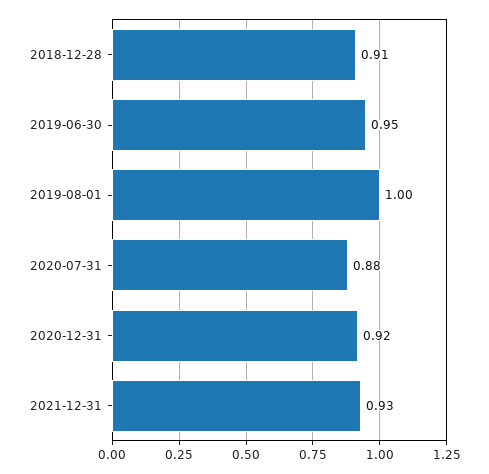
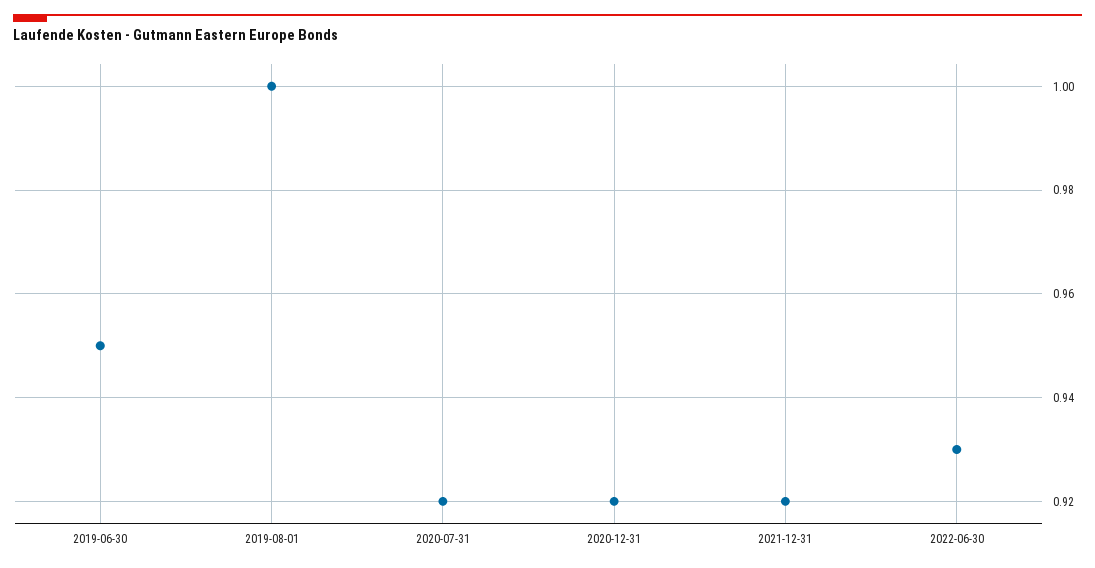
2018-12-28: 0.91 -> none
2020-07-31: 0.88 -> 0.92
2021-12-31: 0.93 -> 0.92
2022-06-30: none -> 0.93

